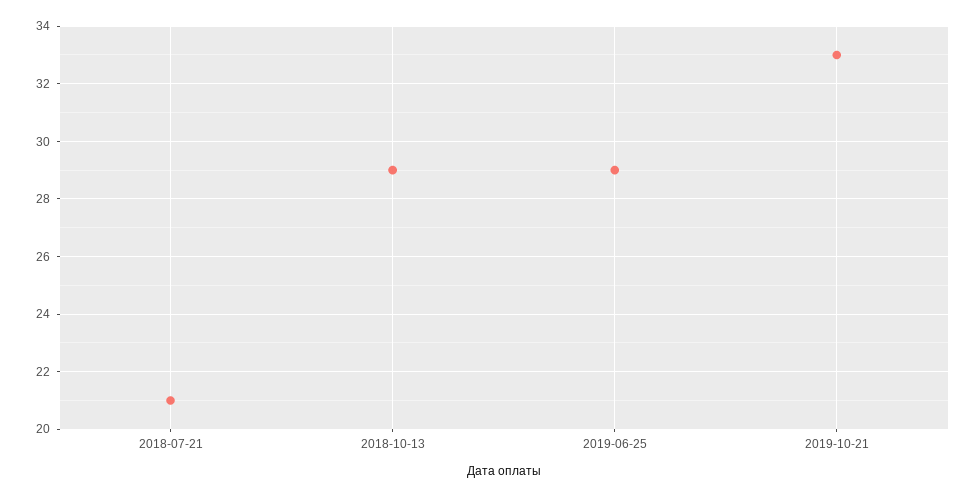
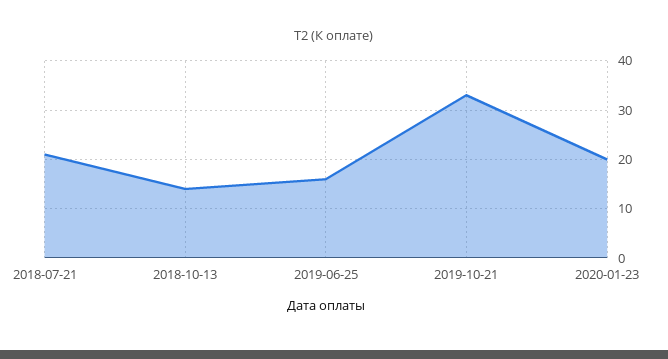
2018-10-13: 29 -> 15
2019-06-25: 29 -> 15
2020-01-23: none -> 20

